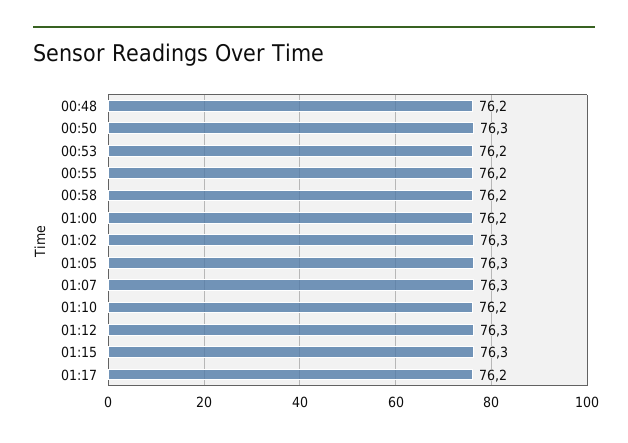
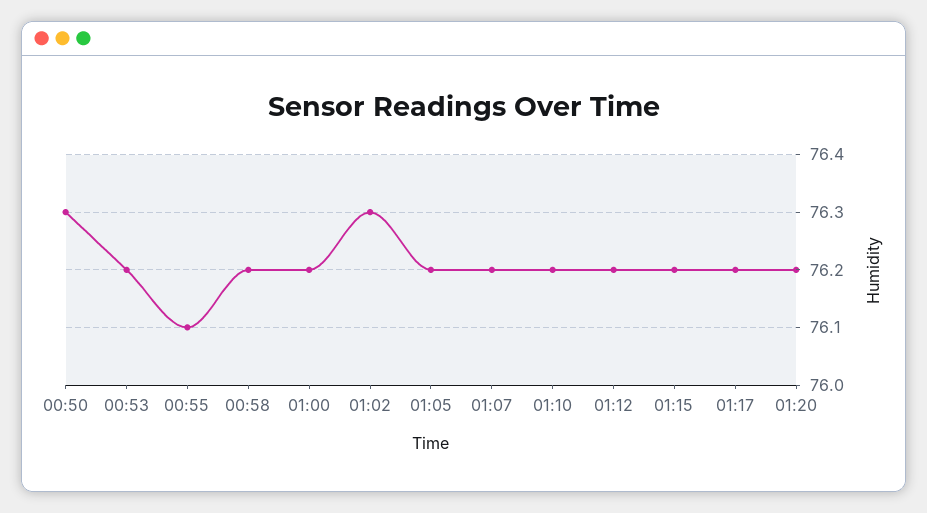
00:48: 76.2 -> none
00:55: 76.2 -> 76.1
01:05: 76.3 -> 76.2
01:07: 76.3 -> 76.2
01:12: 76.3 -> 76.2
01:15: 76.3 -> 76.2
01:20: none -> 76.2

